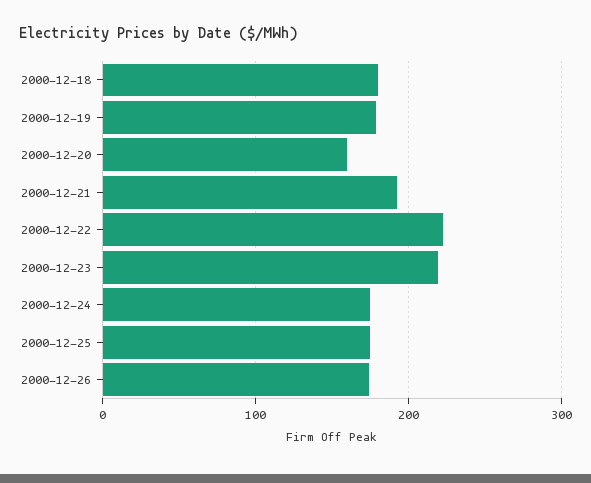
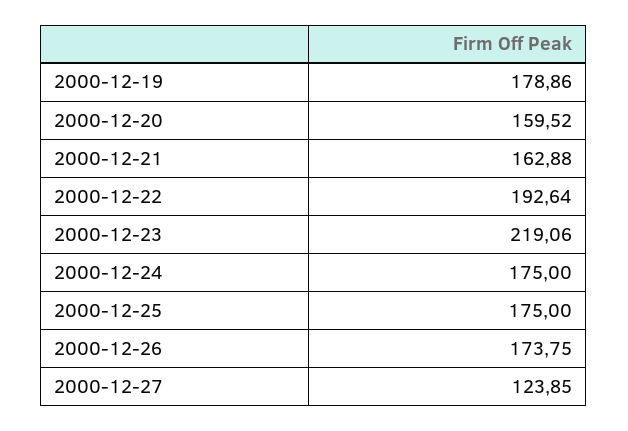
2000-12-18: 180 -> none
2000-12-21: 190 -> 162.88
2000-12-22: 220 -> 192.64
2000-12-27: none -> 123.85

